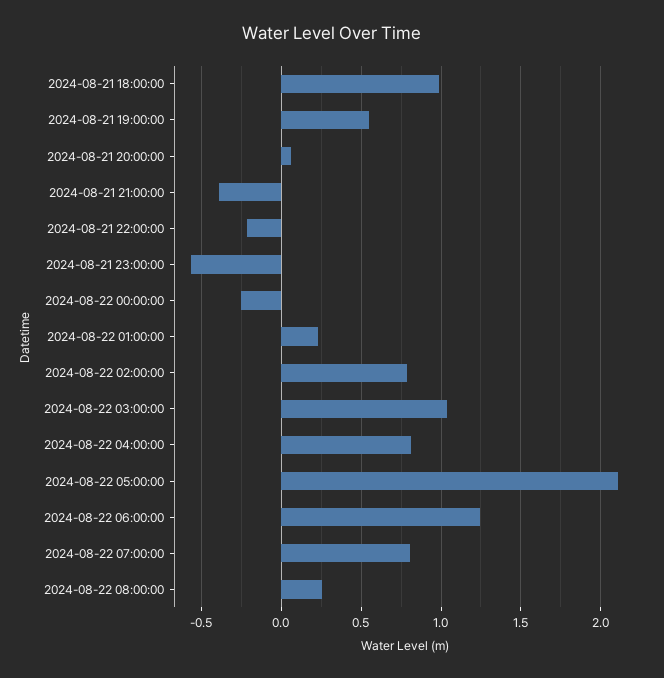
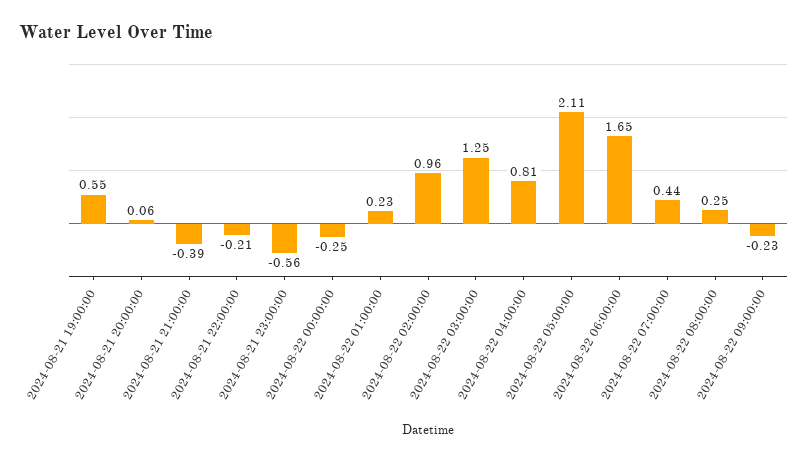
2024-08-21 18:00:00: 1 -> none
2024-08-22 02:00:00: 0.8 -> 0.96
2024-08-22 03:00:00: 1.05 -> 1.25
2024-08-22 06:00:00: 1.25 -> 1.65
2024-08-22 07:00:00: 0.8 -> 0.44
2024-08-22 09:00:00: none -> -0.23

